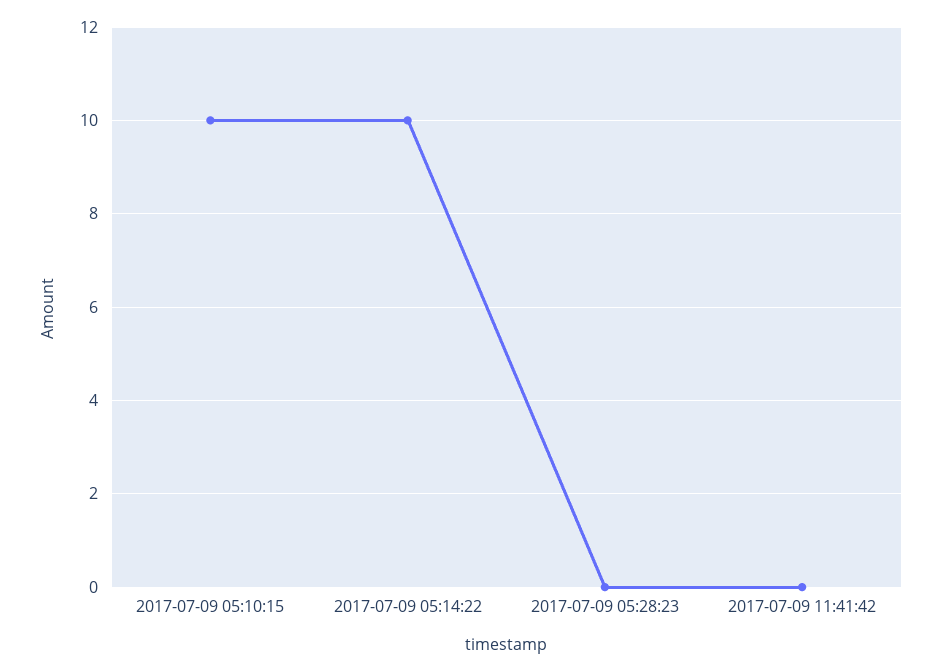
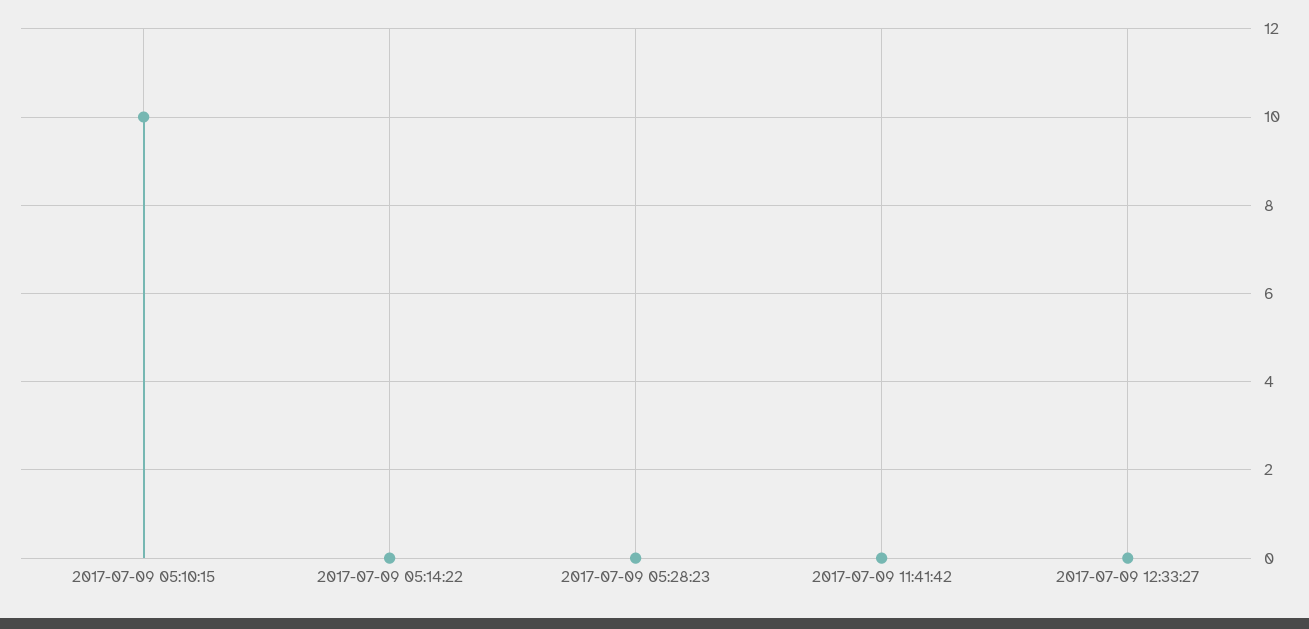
2017-07-09 05:14:22: 10 -> 0
2017-07-09 12:33:27: none -> 0

